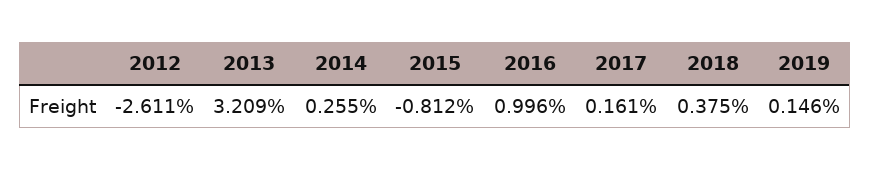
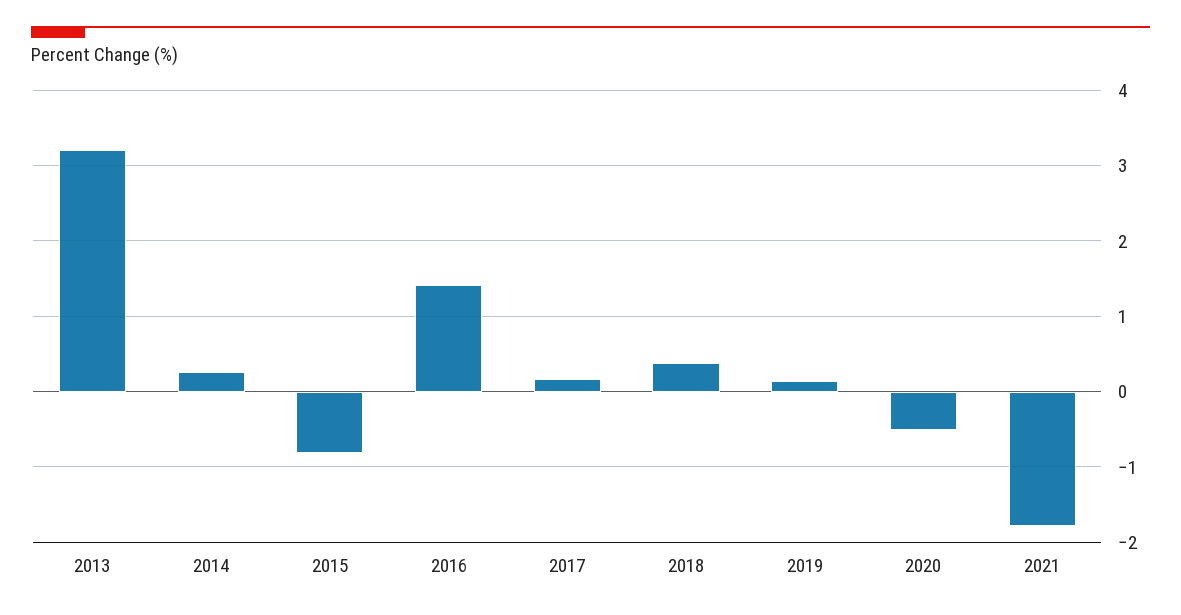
2012: -2.611 -> none
2016: 0.996 -> 1.4
2020: none -> -0.5
2021: none -> -1.8

